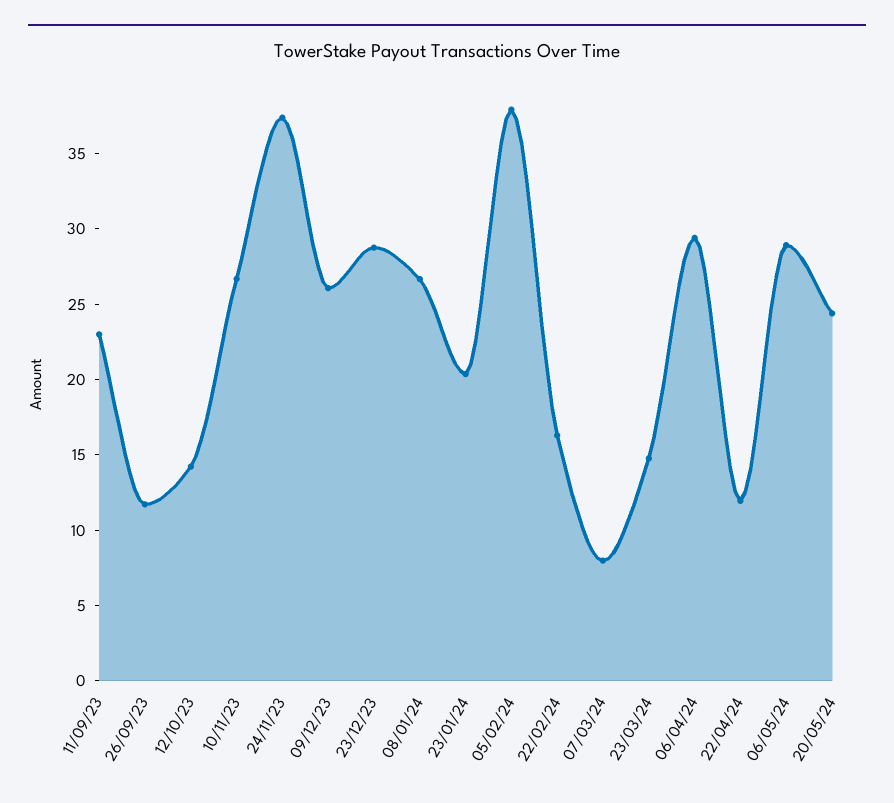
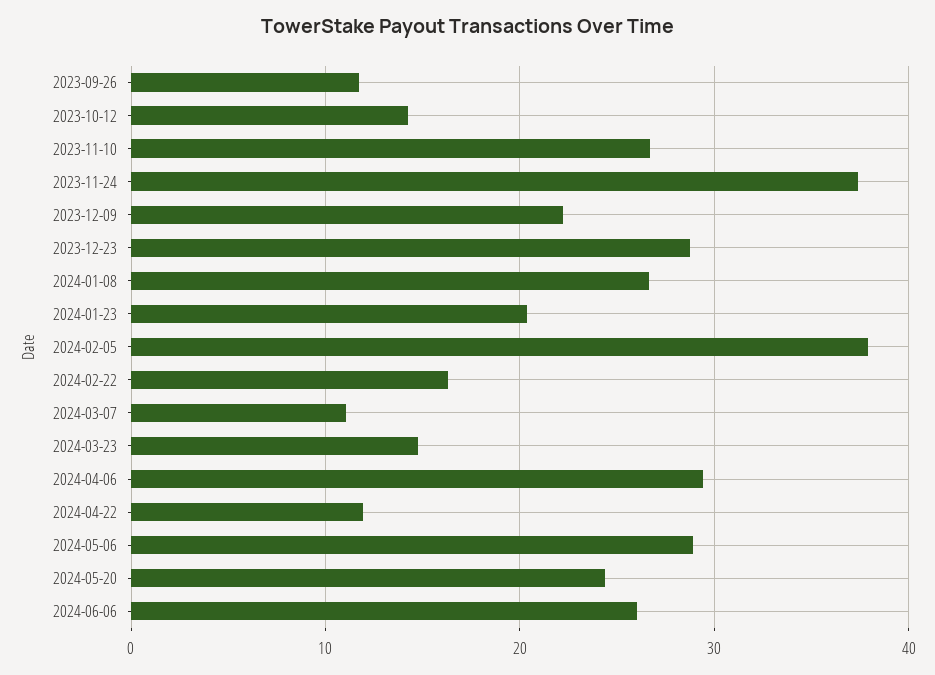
11/09/23: 23 -> none
09/12/23: 26 -> 22
07/03/24: 8 -> 11
2024-06-06: none -> 26

